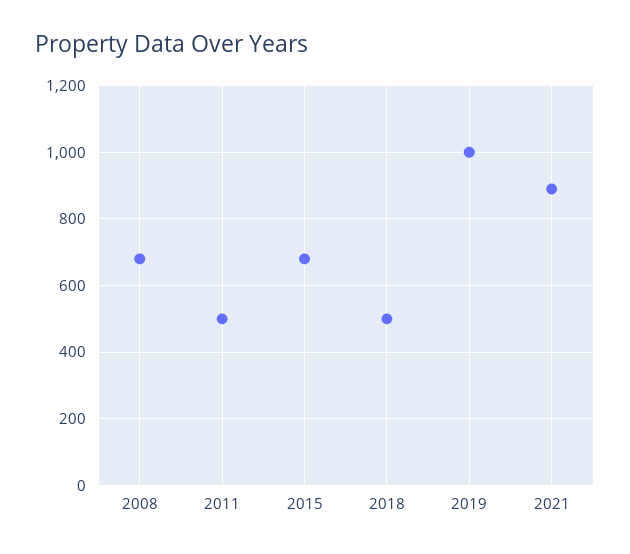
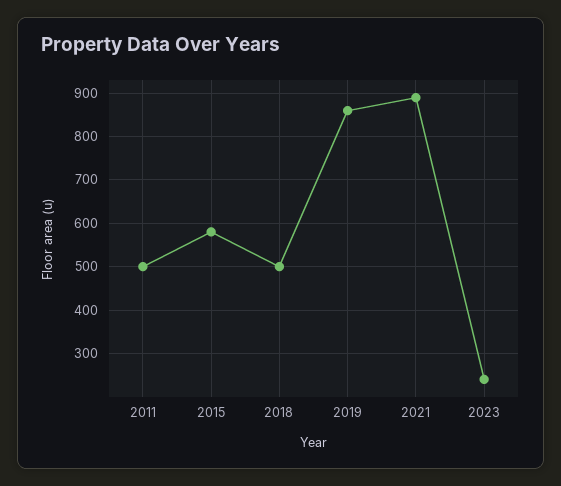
2008: 680 -> none
2015: 680 -> 580
2019: 1000 -> 860
2023: none -> 240

